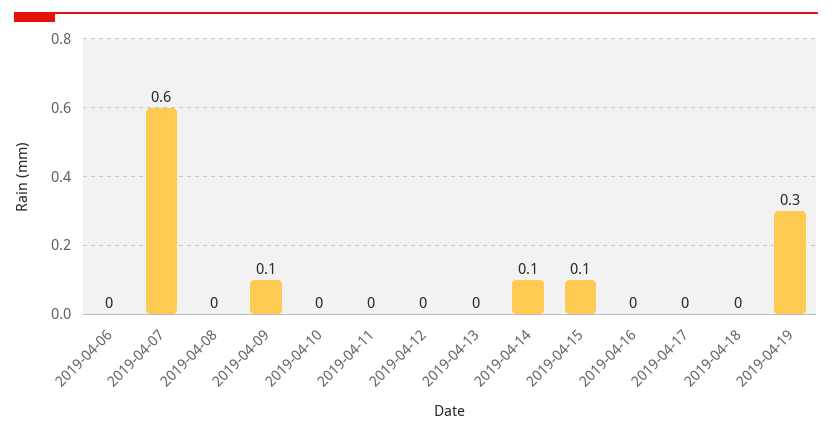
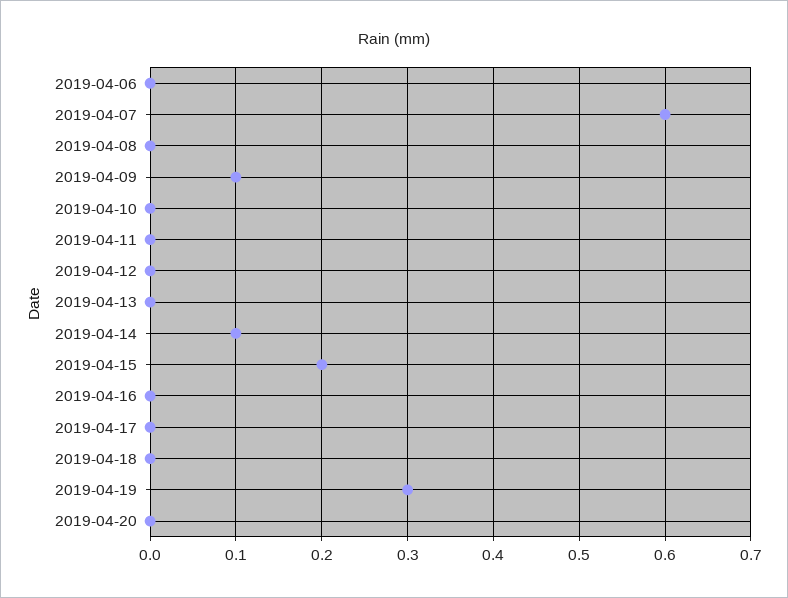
2019-04-15: 0.1 -> 0.2
2019-04-20: none -> 0

